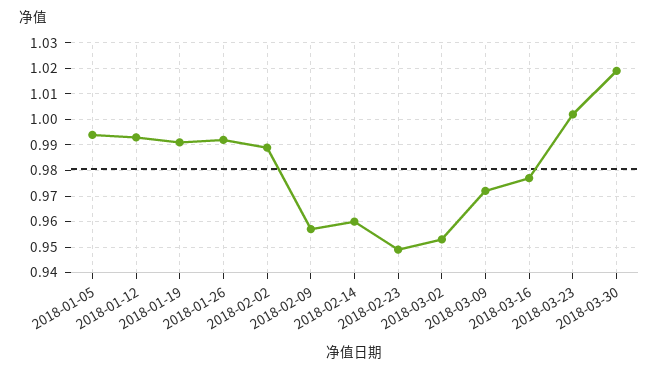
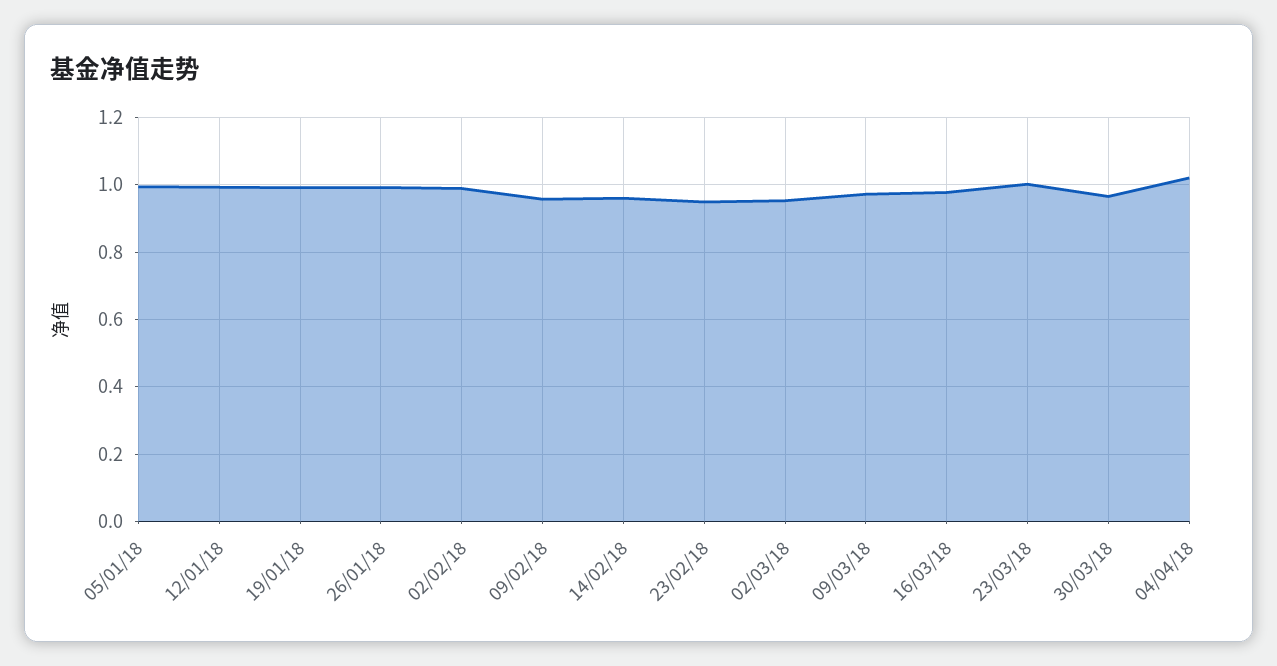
2018-03-30: 1.02 -> 0.96
04/04/18: none -> 1.02

